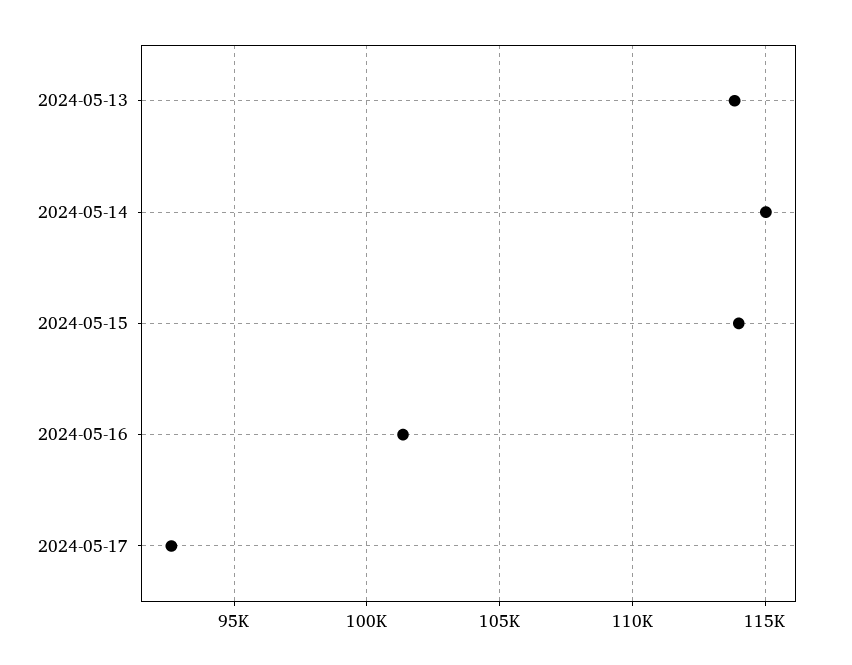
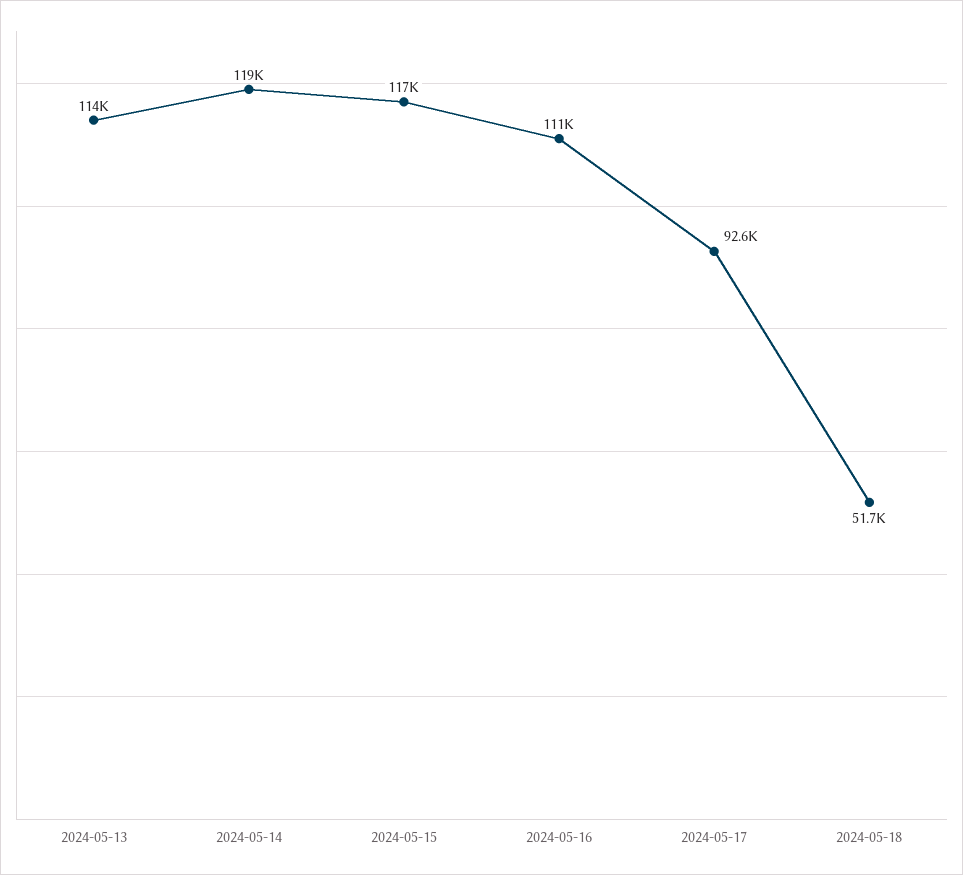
2024-05-14: 115000 -> 119000
2024-05-15: 114000 -> 117000
2024-05-16: 101500 -> 111000
2024-05-18: none -> 51700

